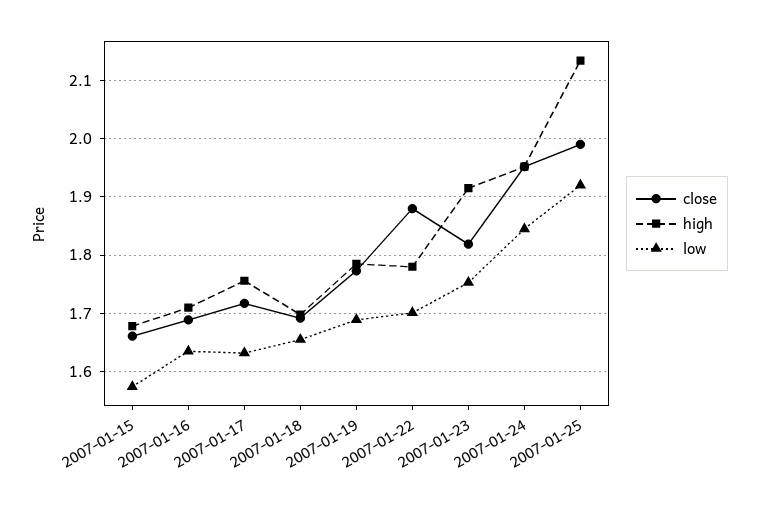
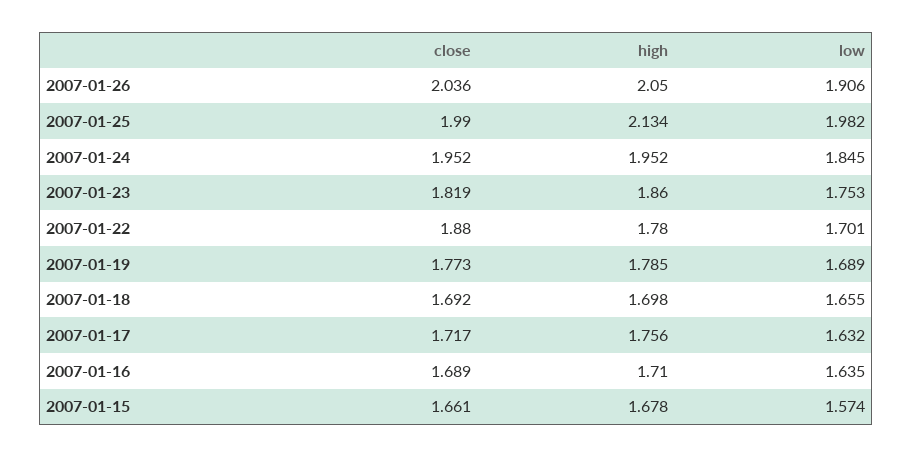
high, 2007-01-23: 1.92 -> 1.86
low, 2007-01-25: 1.92 -> 1.982
close, 2007-01-26: none -> 2.036
high, 2007-01-26: none -> 2.05
low, 2007-01-26: none -> 1.906

